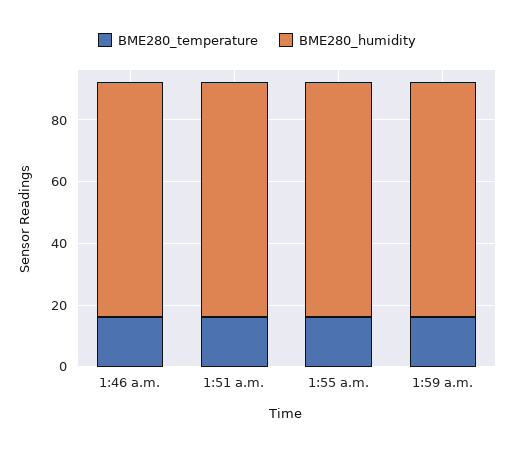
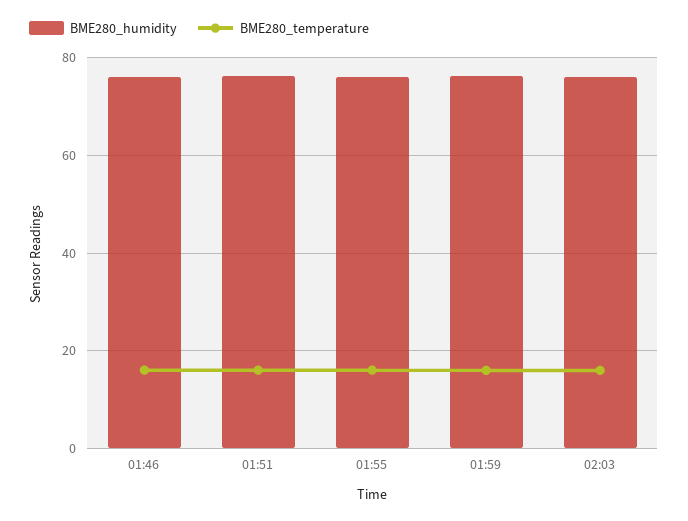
BME280_humidity, 02:03: none -> 76
BME280_temperature, 02:03: none -> 16

